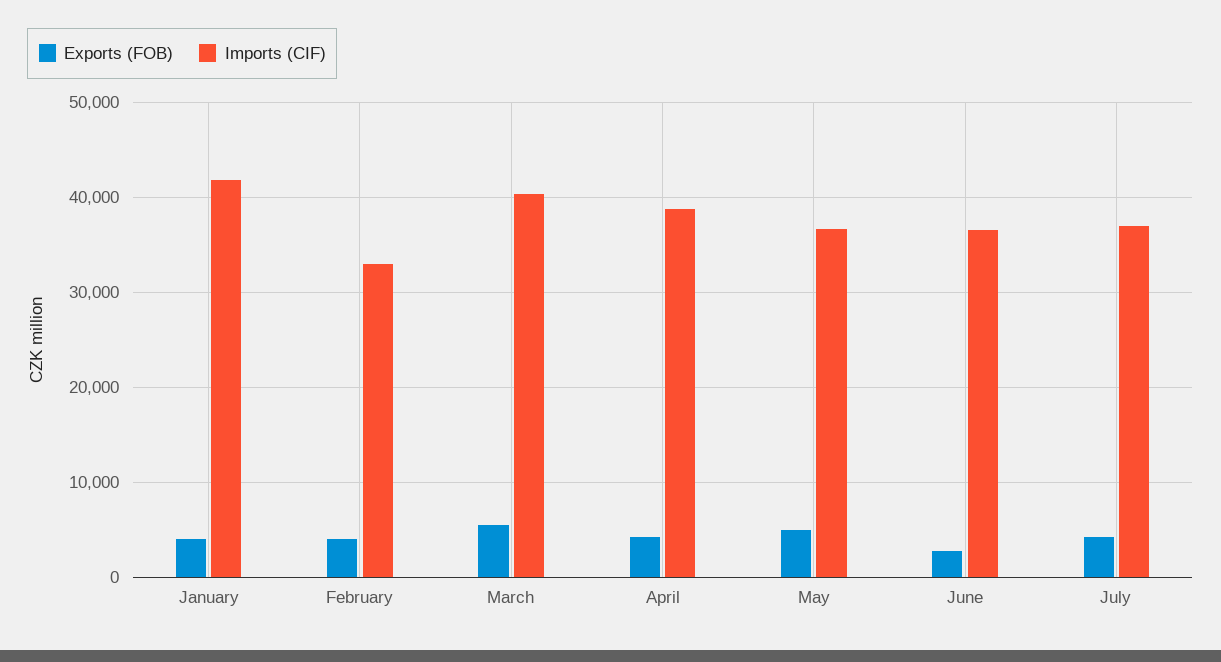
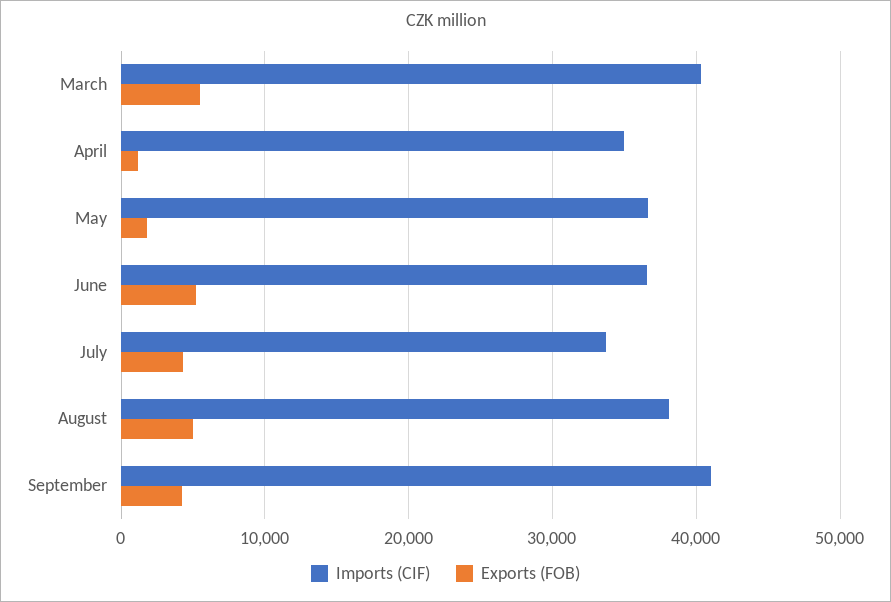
Exports (FOB), January: 4000 -> none
Imports (CIF), January: 42000 -> none
Exports (FOB), February: 4000 -> none
Imports (CIF), February: 33000 -> none
Exports (FOB), April: 4000 -> 1000
Imports (CIF), April: 39000 -> 35000
Exports (FOB), May: 5000 -> 2000
Exports (FOB), June: 3000 -> 5000
Imports (CIF), July: 37000 -> 34000
Imports (CIF), August: none -> 38000
Exports (FOB), August: none -> 5000
Imports (CIF), September: none -> 41000
Exports (FOB), September: none -> 4000

